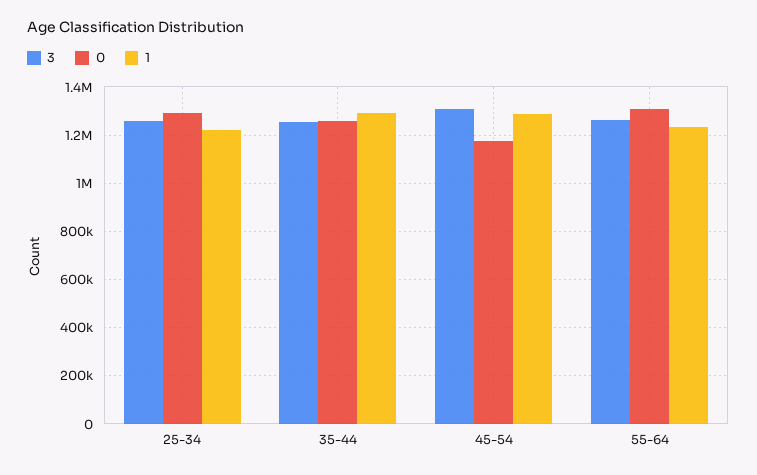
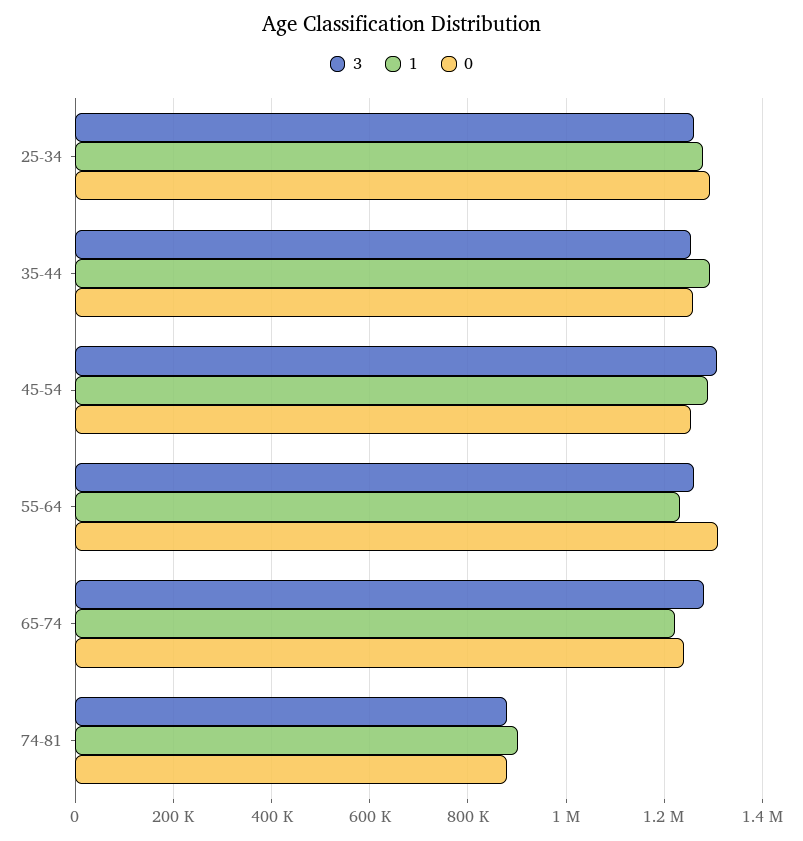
1, 25-34: 1225000 -> 1280000
0, 45-54: 1175000 -> 1260000
3, 65-74: none -> 1280000
1, 65-74: none -> 1220000
0, 65-74: none -> 1240000
3, 74-81: none -> 880000
1, 74-81: none -> 900000
0, 74-81: none -> 880000

